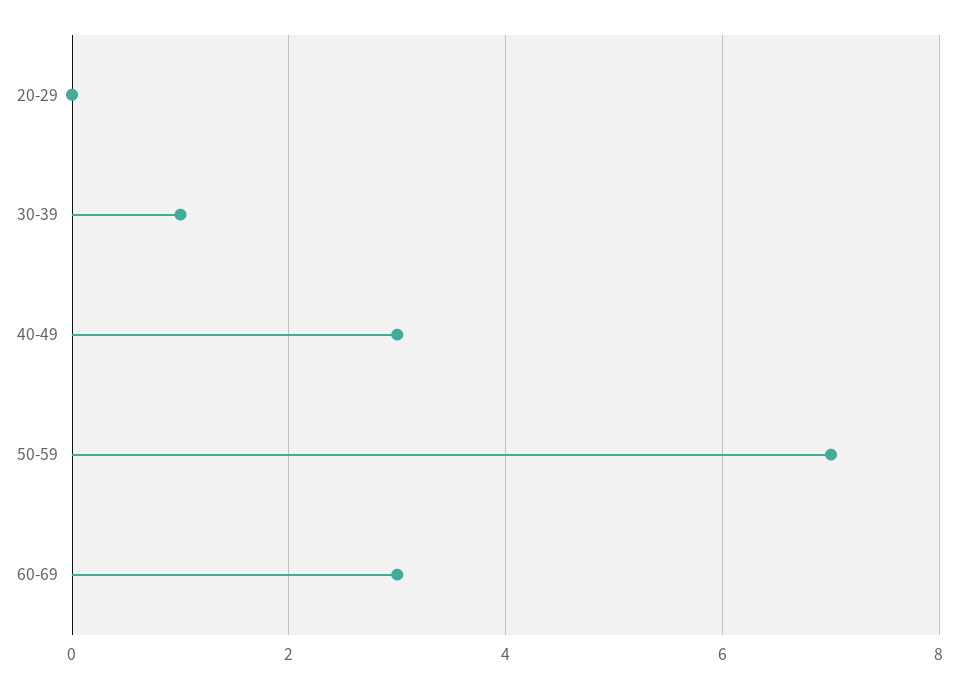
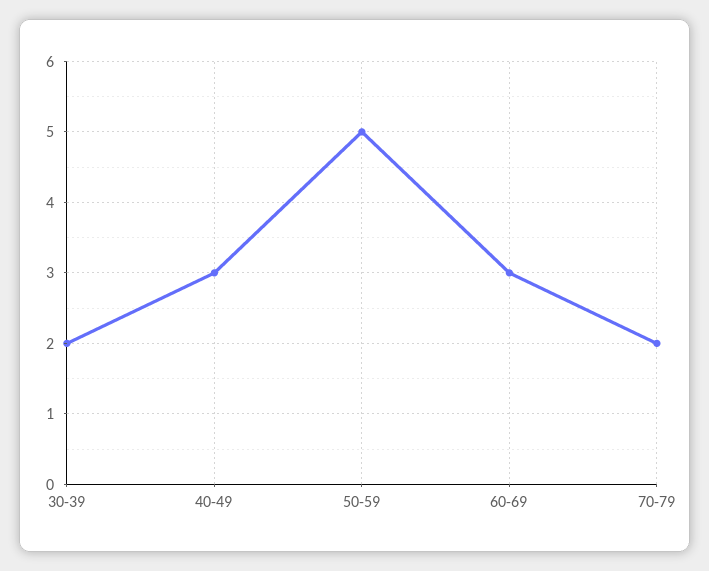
20-29: 0 -> none
30-39: 1 -> 2
50-59: 7 -> 5
70-79: none -> 2

